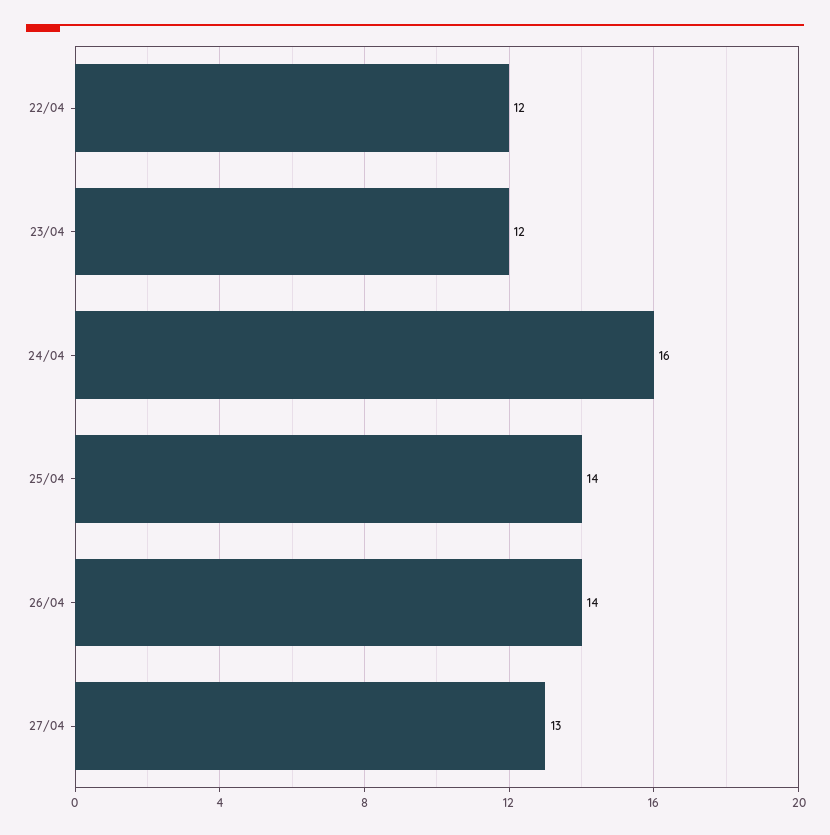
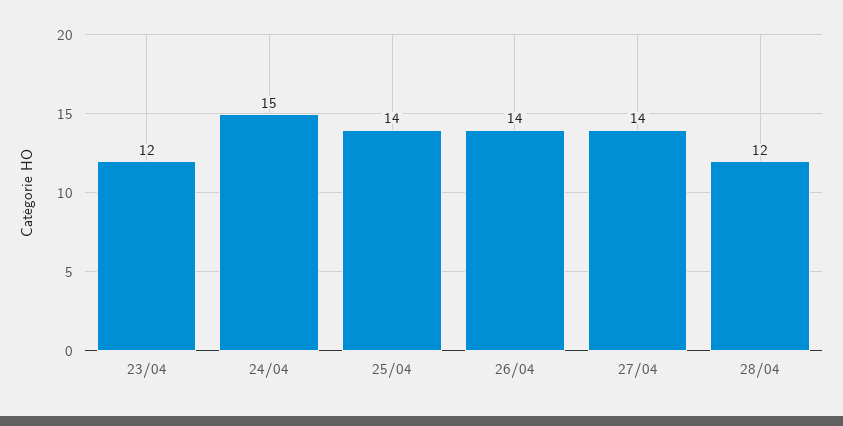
22/04: 12 -> none
24/04: 16 -> 15
27/04: 13 -> 14
28/04: none -> 12

